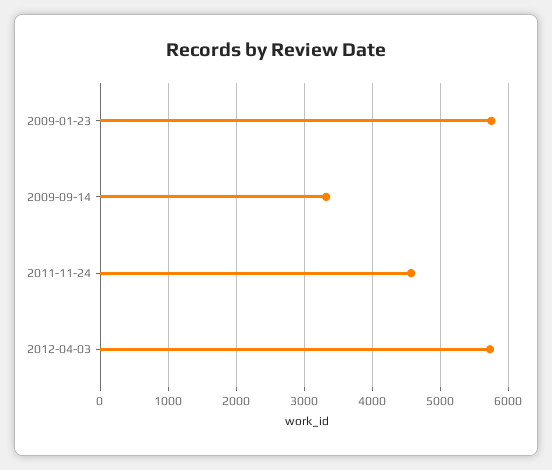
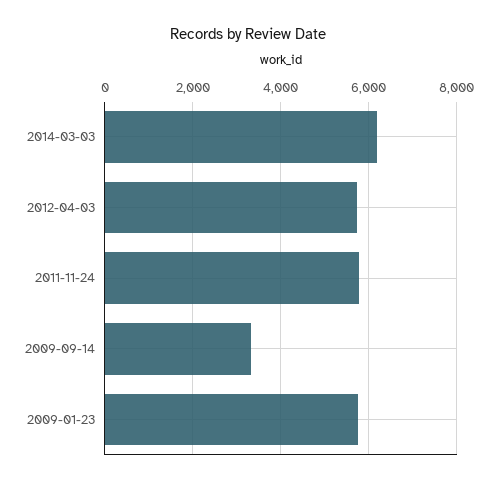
2011-11-24: 4600 -> 5800
2014-03-03: none -> 6200

